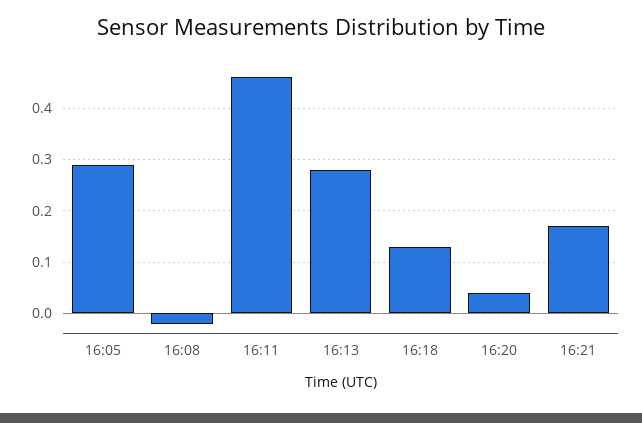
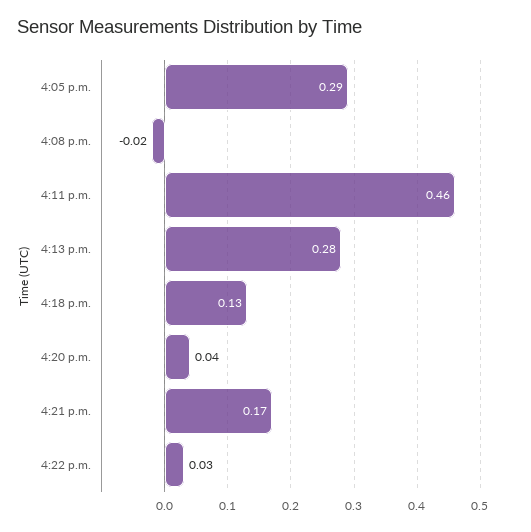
4:22 p.m.: none -> 0.03

